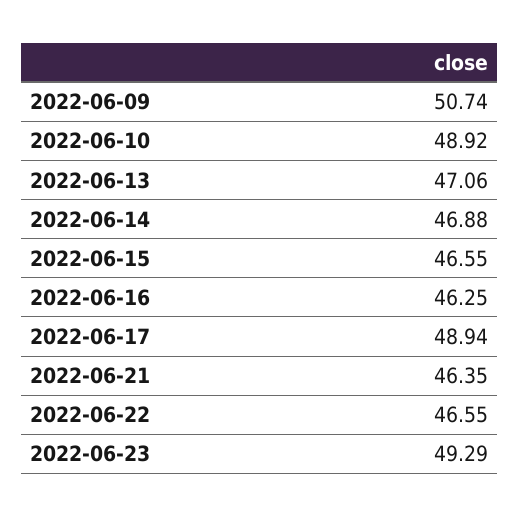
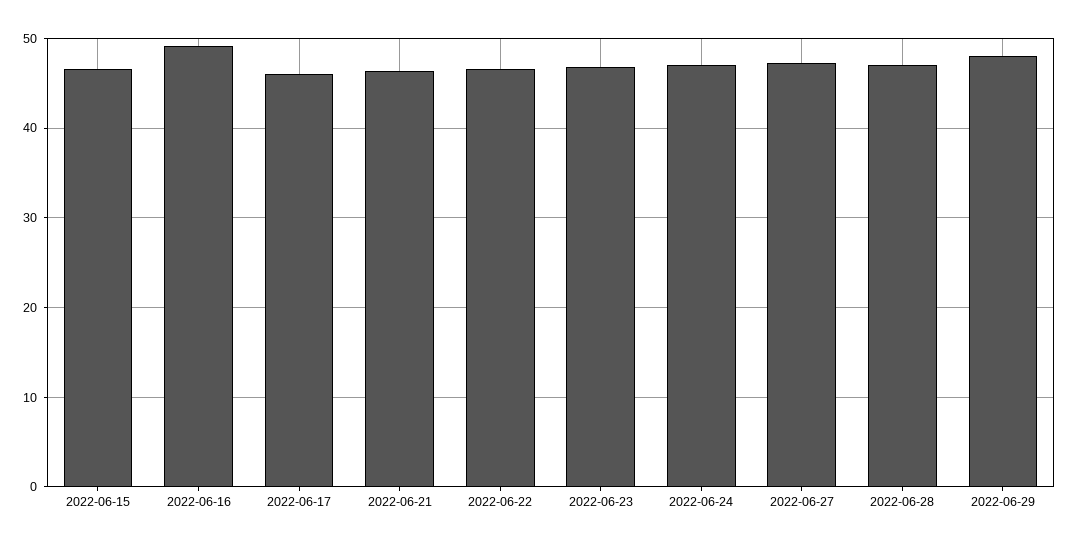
2022-06-09: 50.74 -> none
2022-06-10: 48.92 -> none
2022-06-13: 47.06 -> none
2022-06-14: 46.88 -> none
2022-06-16: 46.25 -> 49
2022-06-17: 48.94 -> 46
2022-06-23: 49.29 -> 47
2022-06-24: none -> 47
2022-06-27: none -> 47
2022-06-28: none -> 47
2022-06-29: none -> 48

